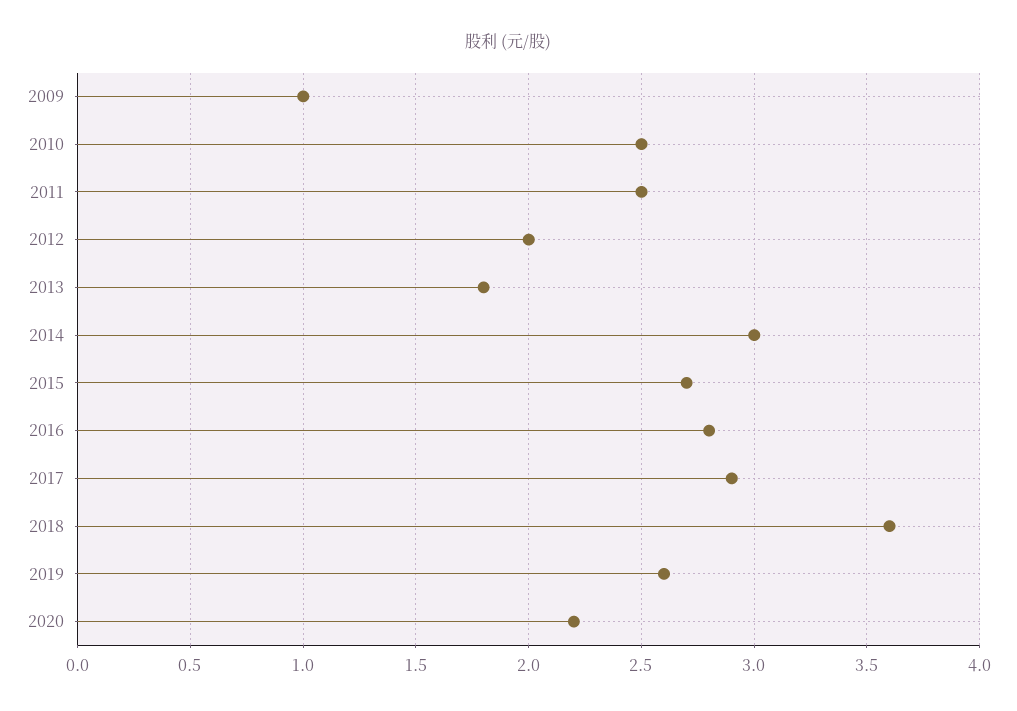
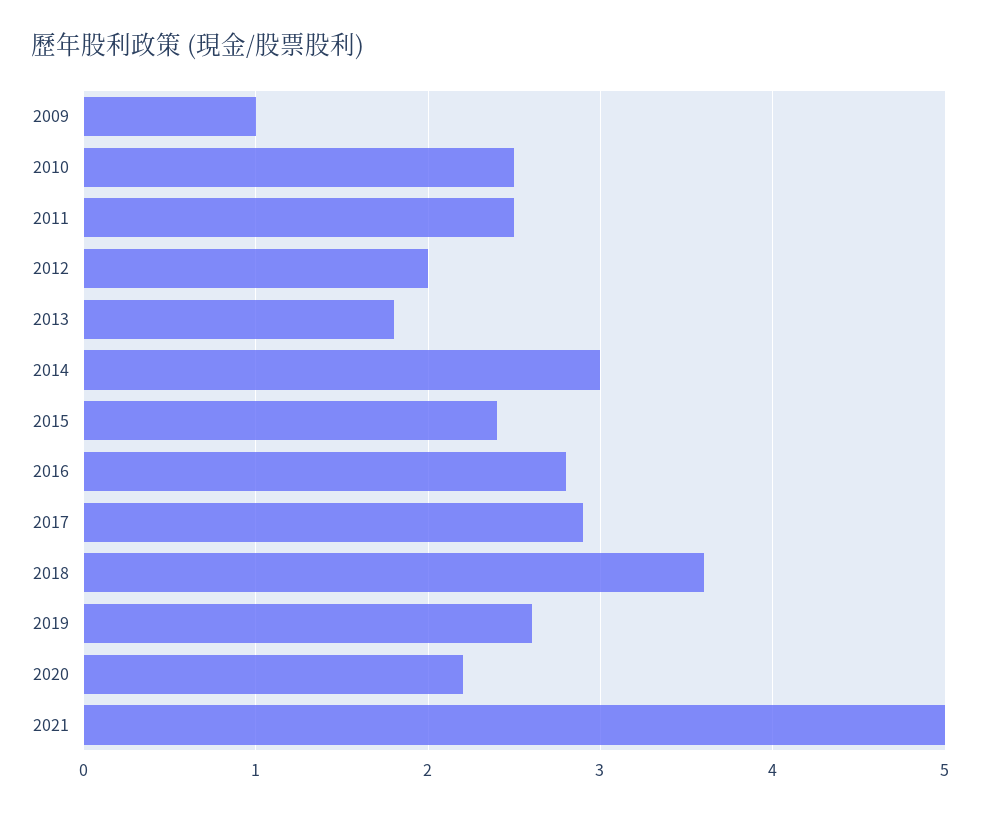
2015: 2.7 -> 2.4
2021: none -> 5

